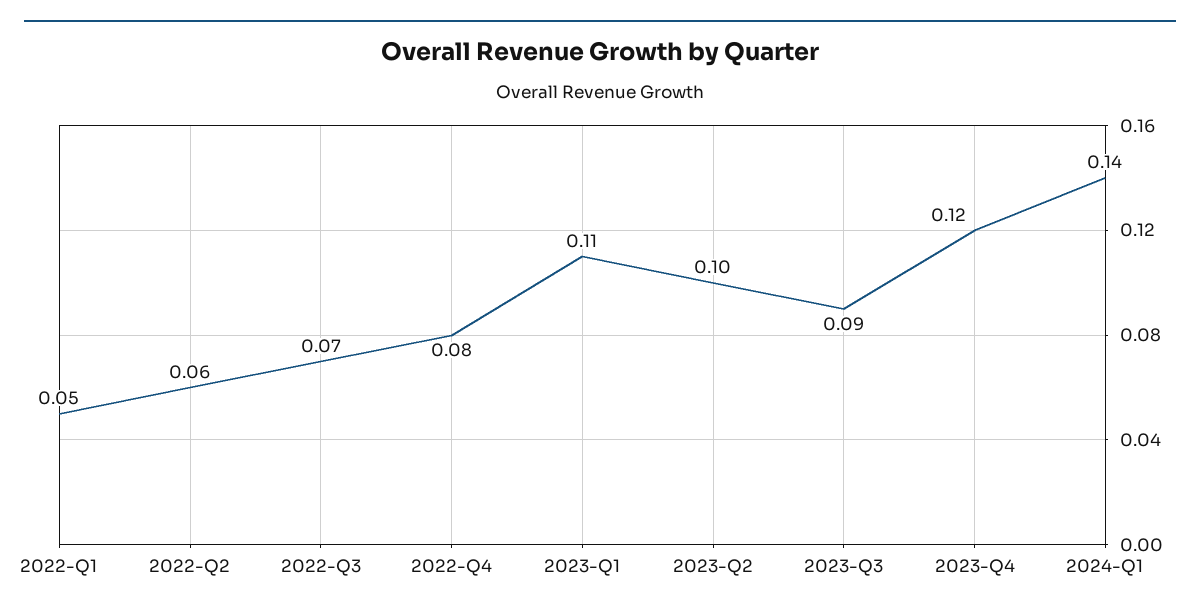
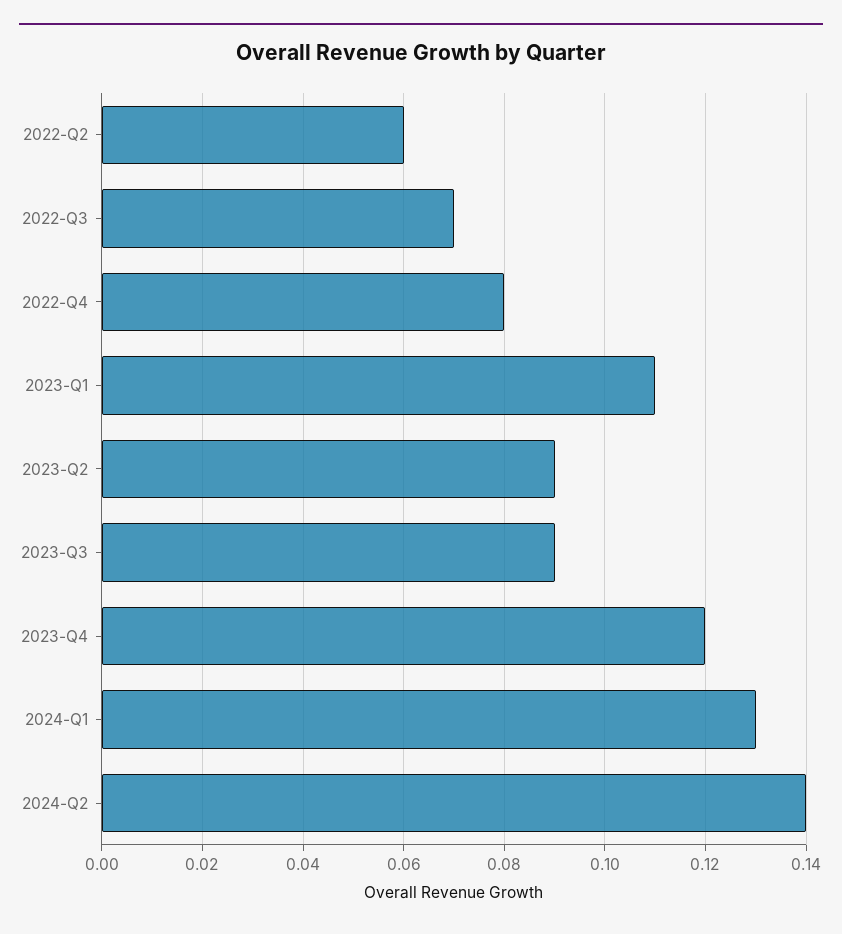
2022-Q1: 0.05 -> none
2023-Q2: 0.1 -> 0.09
2024-Q1: 0.14 -> 0.13
2024-Q2: none -> 0.14

